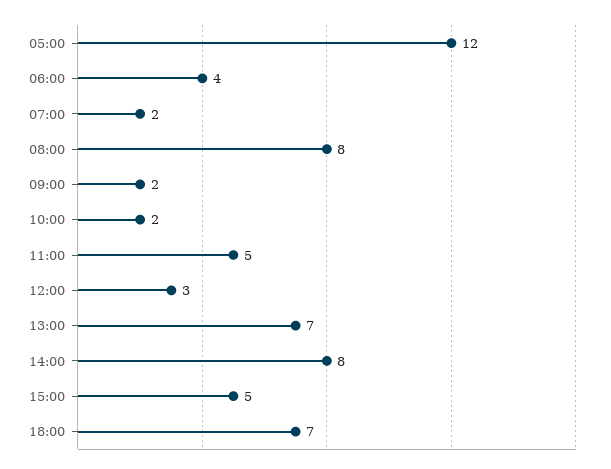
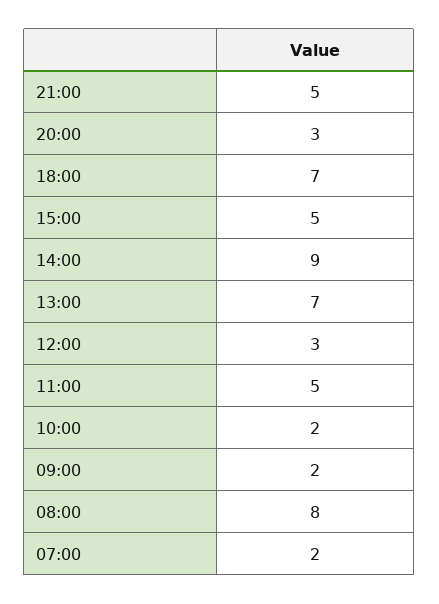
05:00: 12 -> none
06:00: 4 -> none
14:00: 8 -> 9
21:00: none -> 5
20:00: none -> 3

